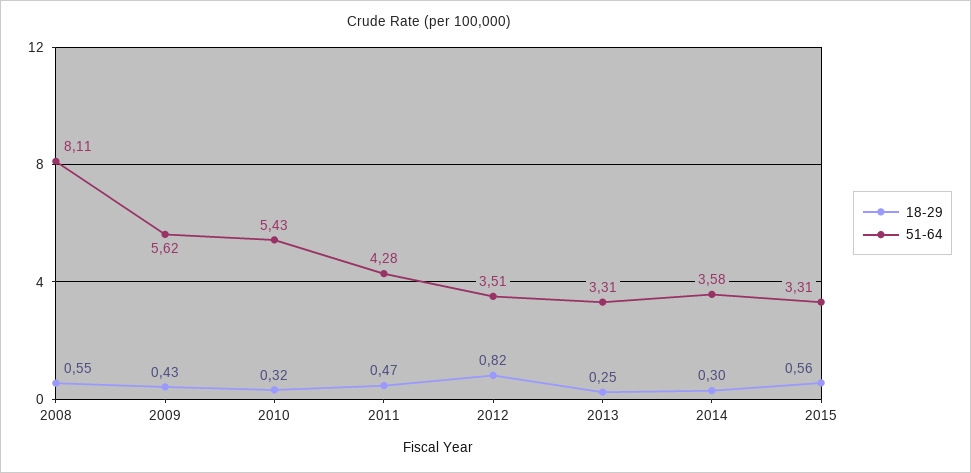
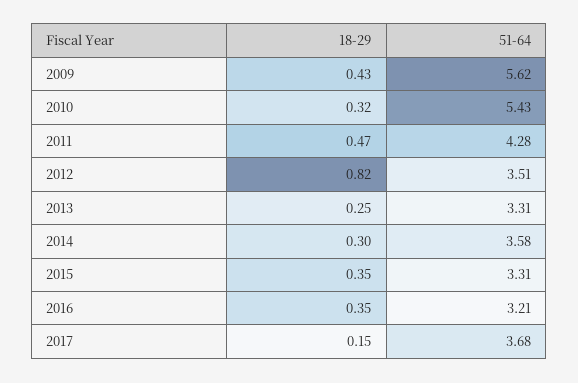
18-29, 2008: 0.55 -> none
51-64, 2008: 8.11 -> none
18-29, 2015: 0.56 -> 0.35
18-29, 2016: none -> 0.35
51-64, 2016: none -> 3.21
18-29, 2017: none -> 0.15
51-64, 2017: none -> 3.68

